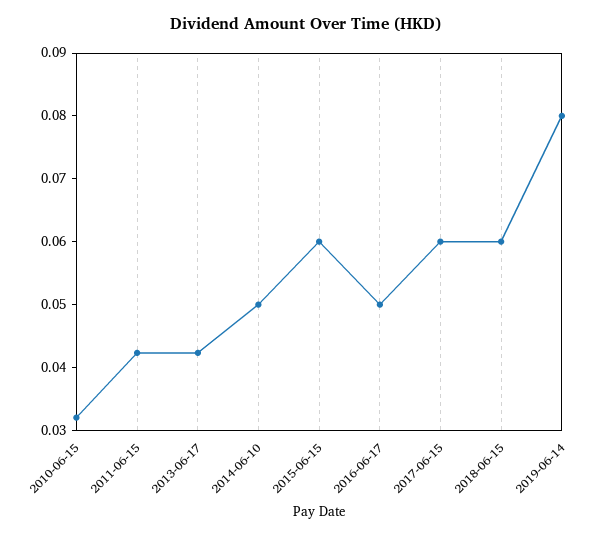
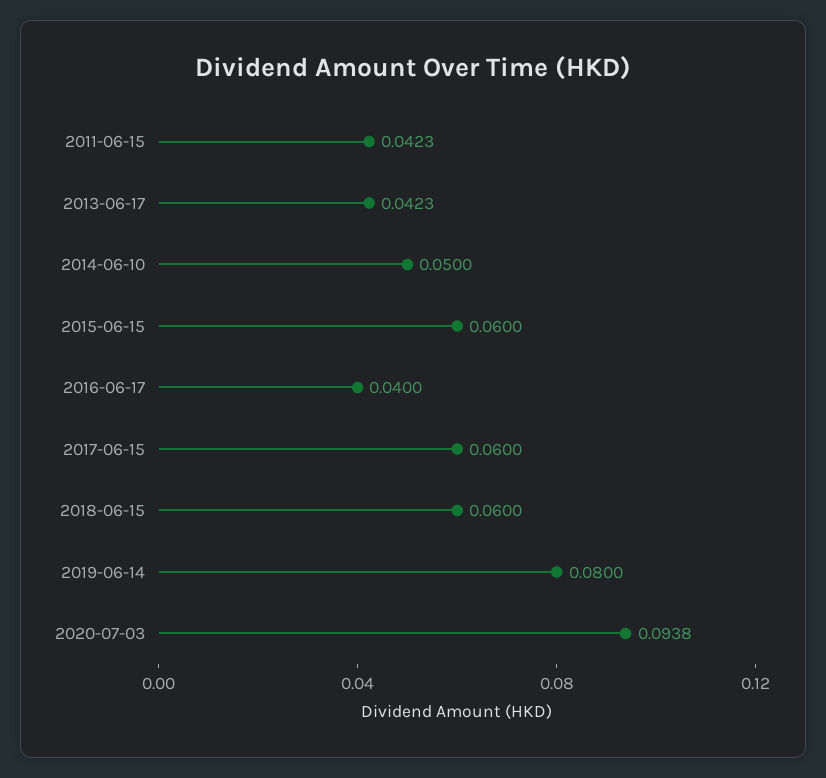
2010-06-15: 0.032 -> none
2016-06-17: 0.05 -> 0.04
2020-07-03: none -> 0.0938

